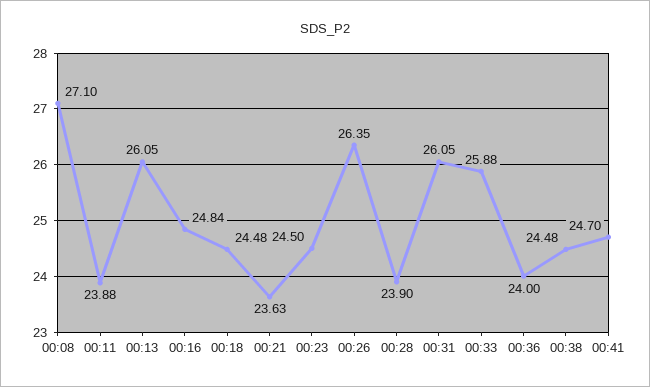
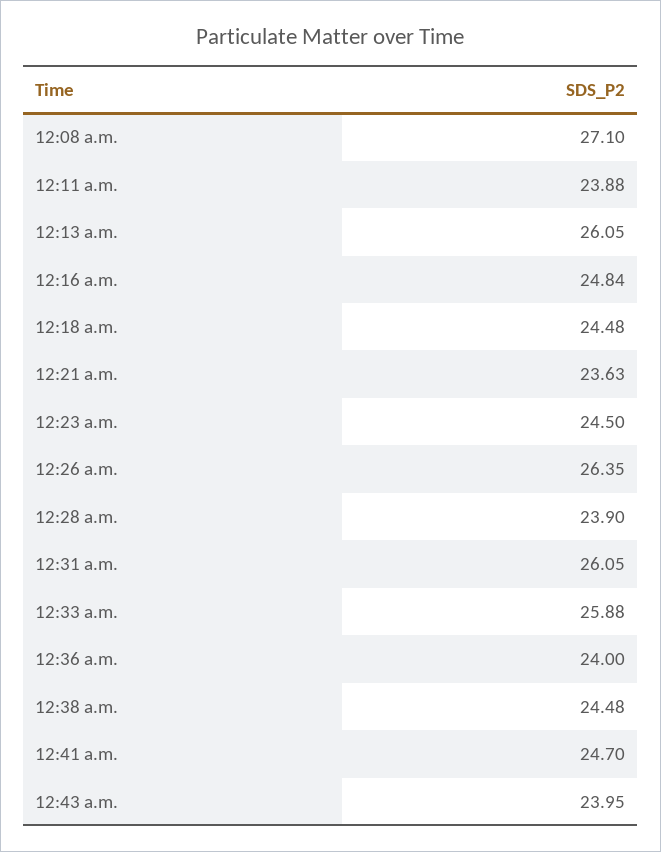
12:43 a.m.: none -> 23.95

